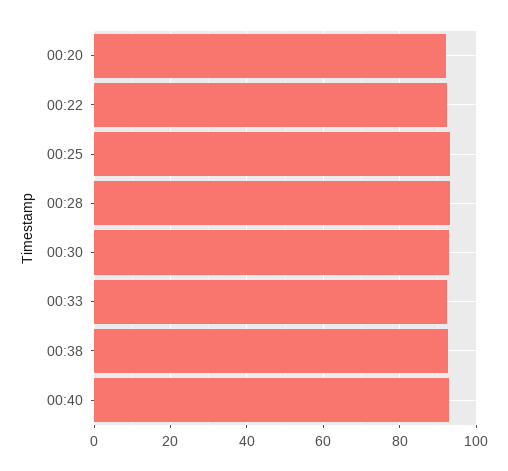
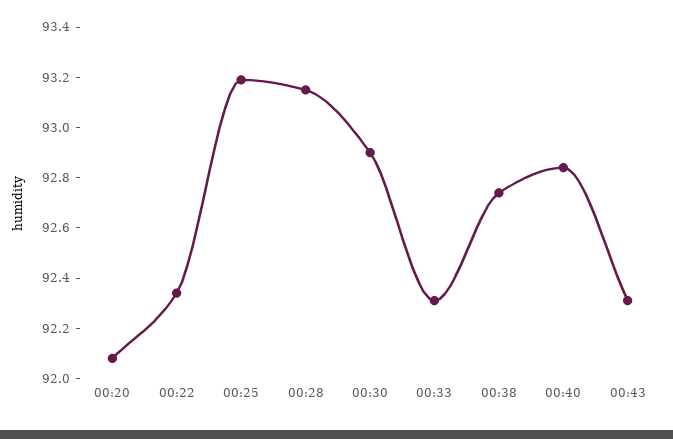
00:43: none -> 92.3

